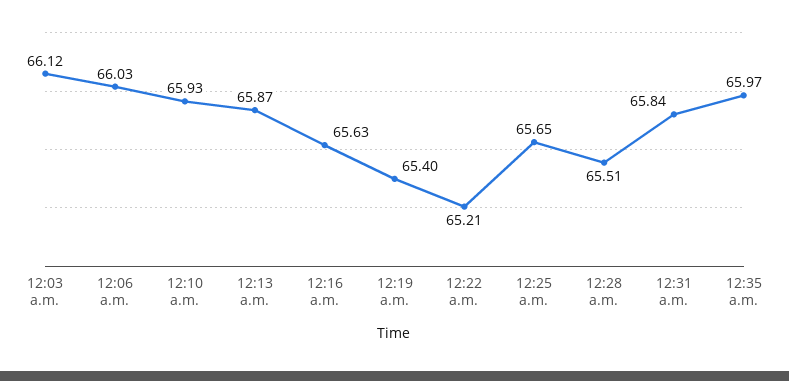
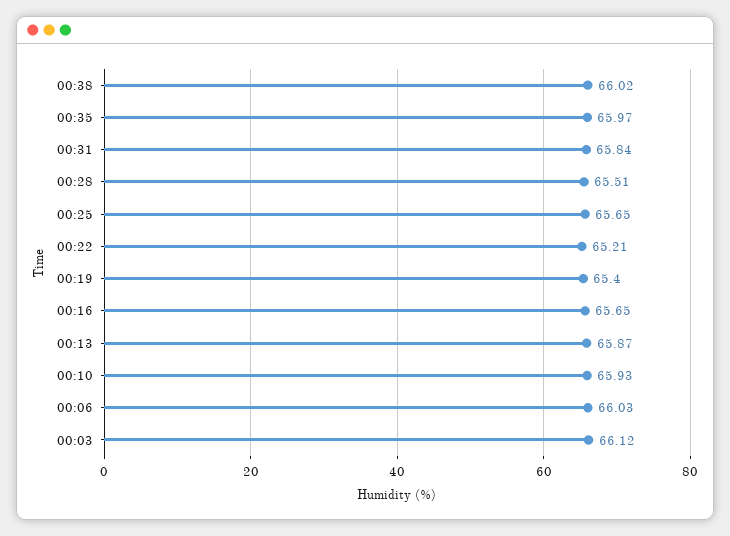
12:16 a.m.: 65.63 -> 65.65
00:38: none -> 66.02

